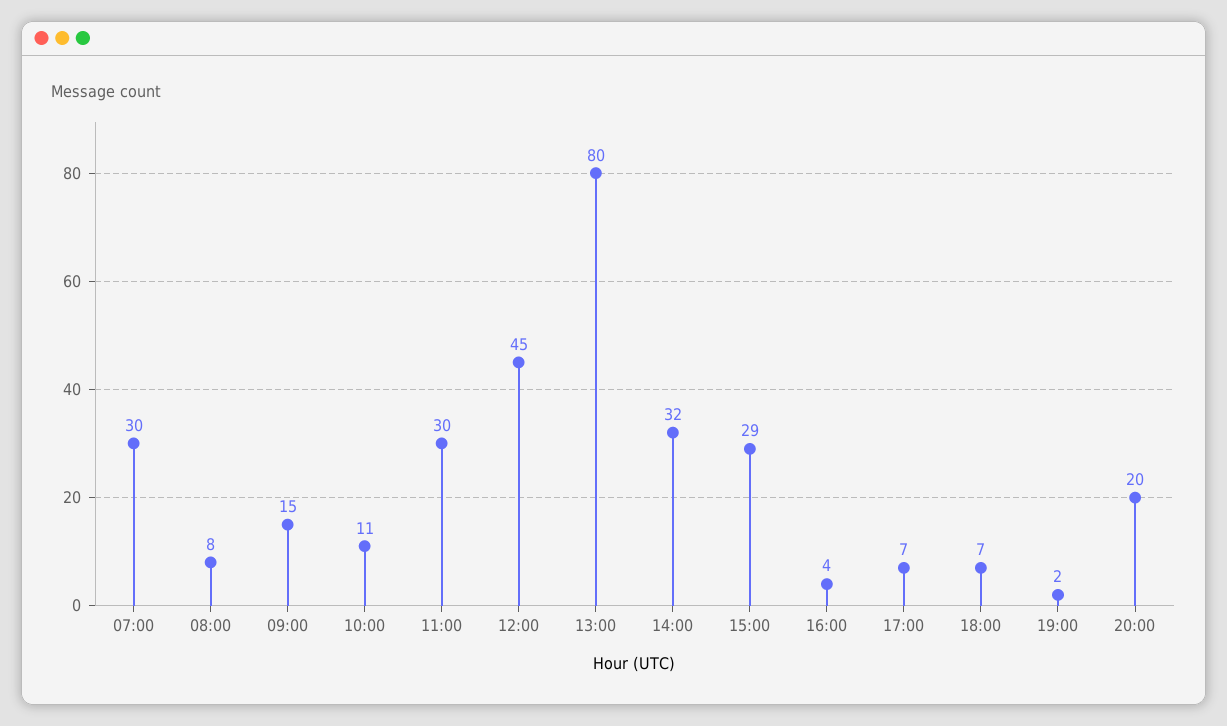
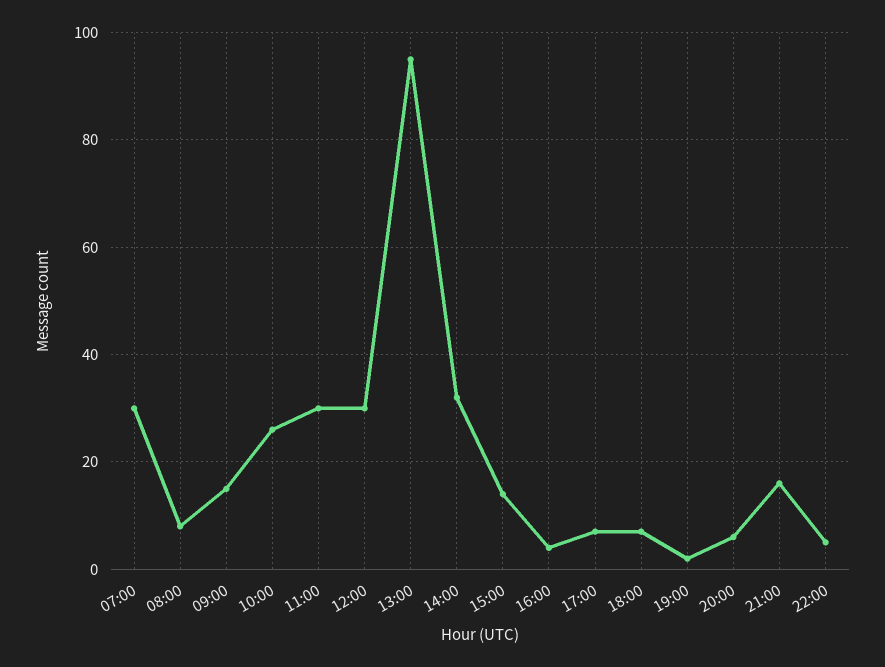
10:00: 11 -> 25
12:00: 45 -> 30
13:00: 80 -> 95
15:00: 29 -> 15
20:00: 20 -> 5
21:00: none -> 15
22:00: none -> 5

